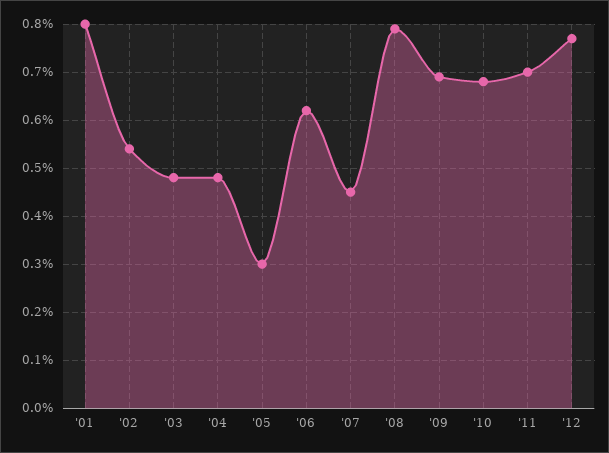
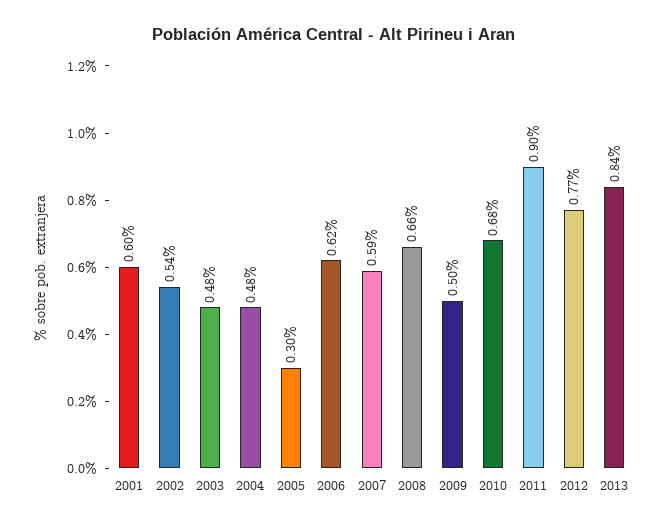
'01: 0.8 -> 0.6
'07: 0.45 -> 0.59
'08: 0.8 -> 0.66
'09: 0.7 -> 0.5
'11: 0.7 -> 0.9
2013: none -> 0.84

